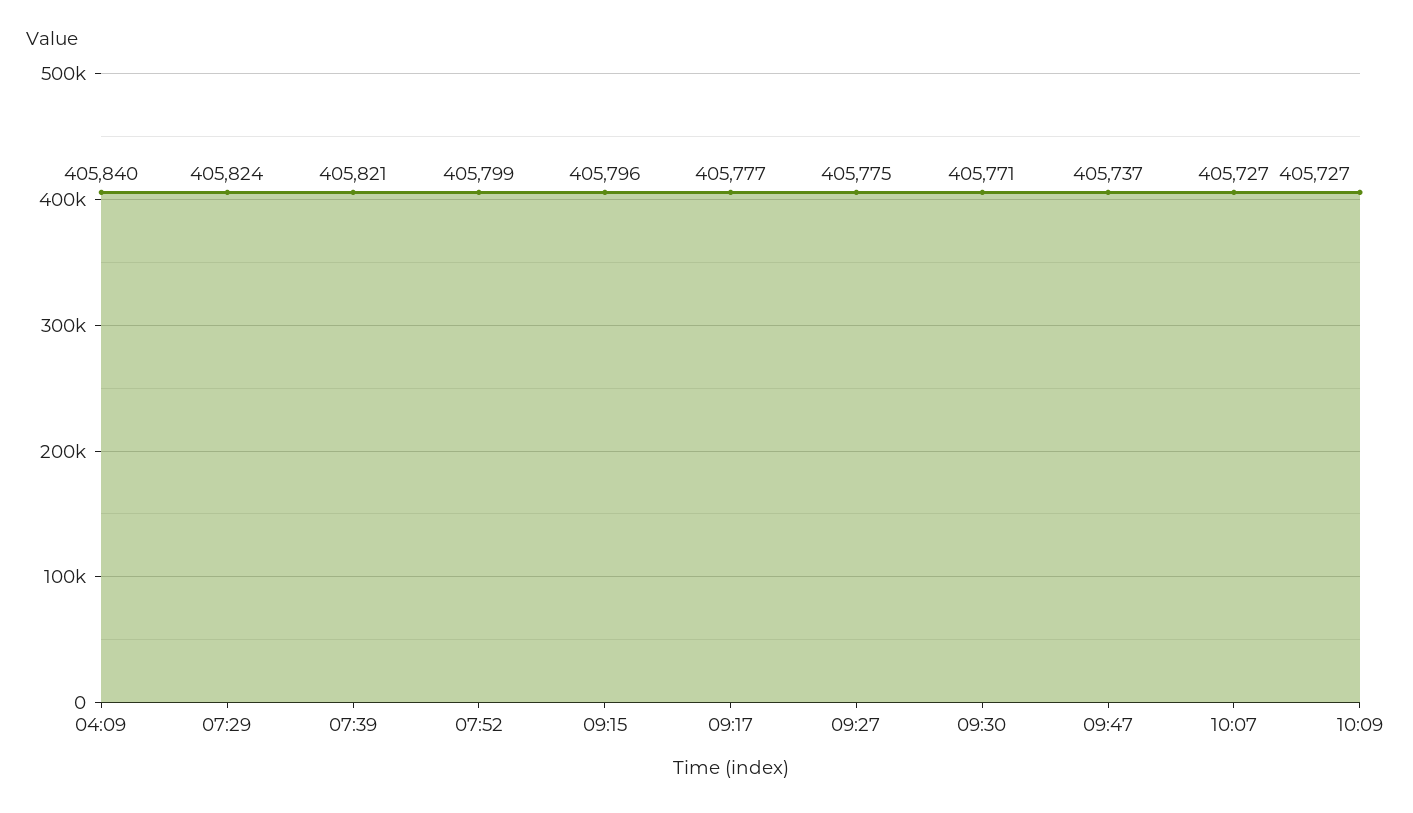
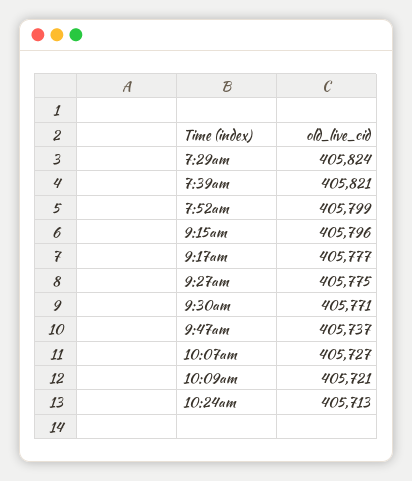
04:09: 405840 -> none
10:09: 405727 -> 405721
10:24am: none -> 405713

